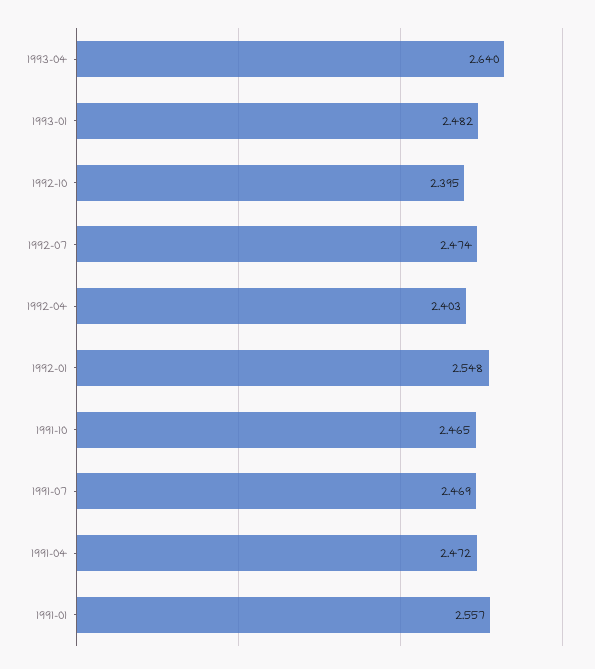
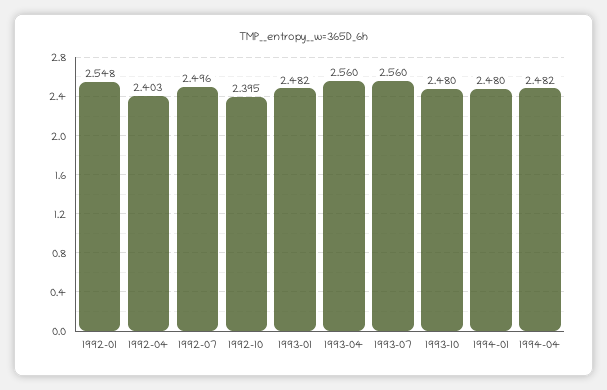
1993-04: 2.64 -> 2.56
1992-07: 2.474 -> 2.496
1991-10: 2.465 -> none
1991-07: 2.469 -> none
1991-04: 2.472 -> none
1991-01: 2.557 -> none
1993-07: none -> 2.56
1993-10: none -> 2.48
1994-01: none -> 2.48
1994-04: none -> 2.482

